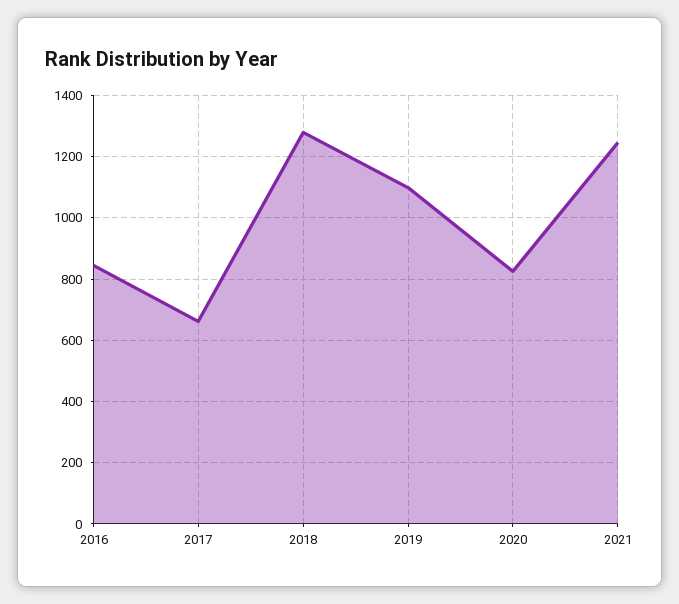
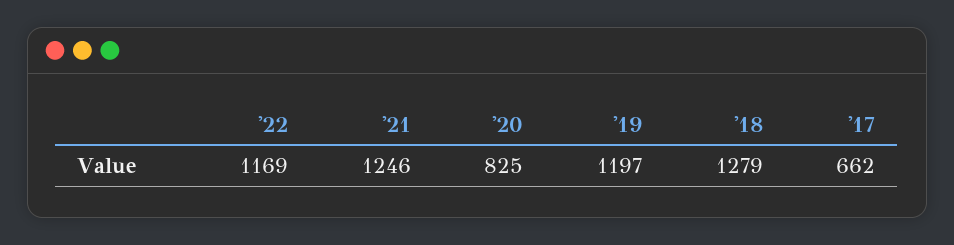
2016: 840 -> none
2019: 1100 -> 1197
'22: none -> 1169

